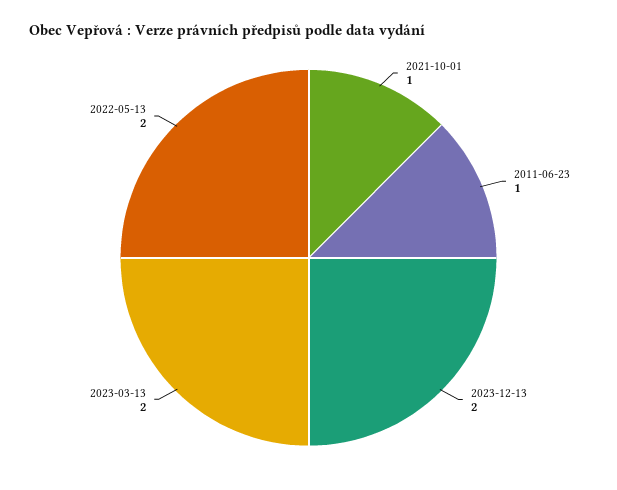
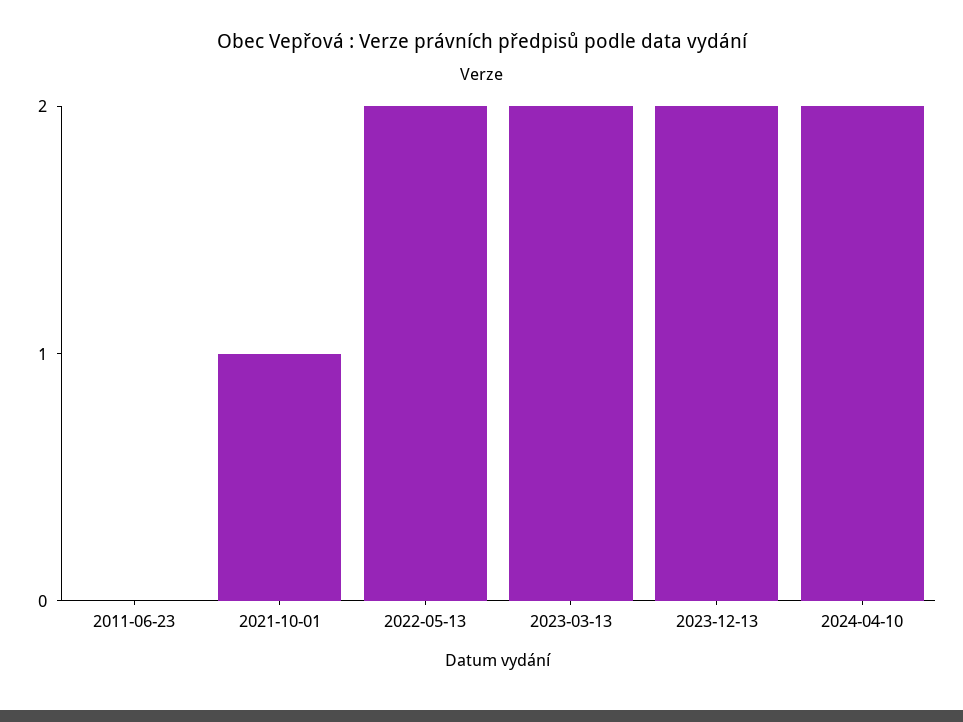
2011-06-23: 1 -> 0
2024-04-10: none -> 2

